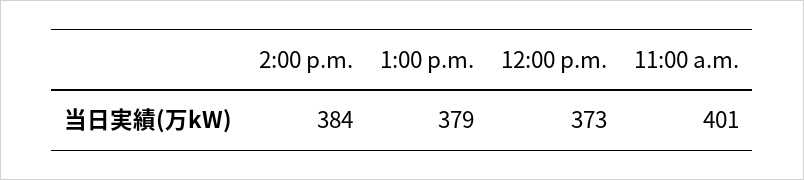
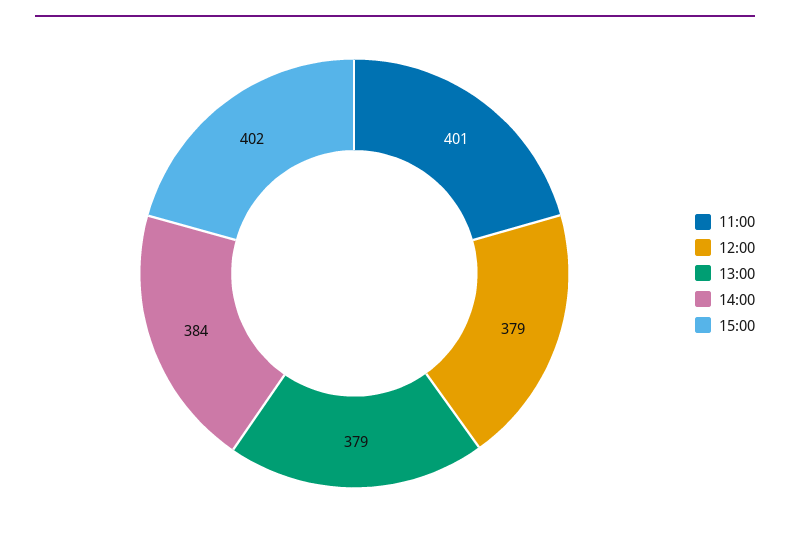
12:00 p.m.: 373 -> 379
15:00: none -> 402

